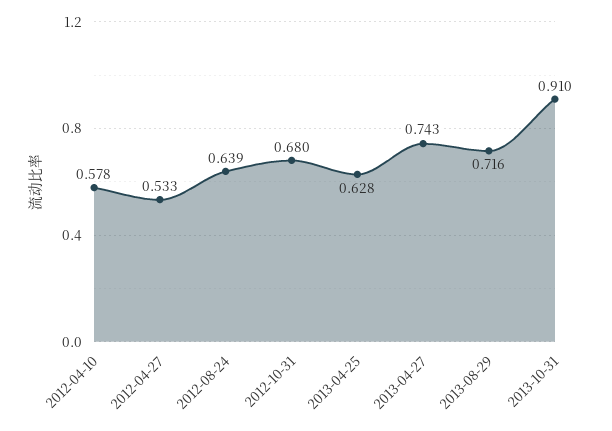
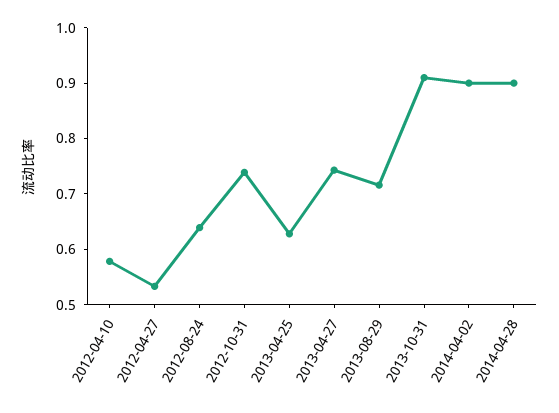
2012-10-31: 0.68 -> 0.74
2014-04-02: none -> 0.9
2014-04-28: none -> 0.9

